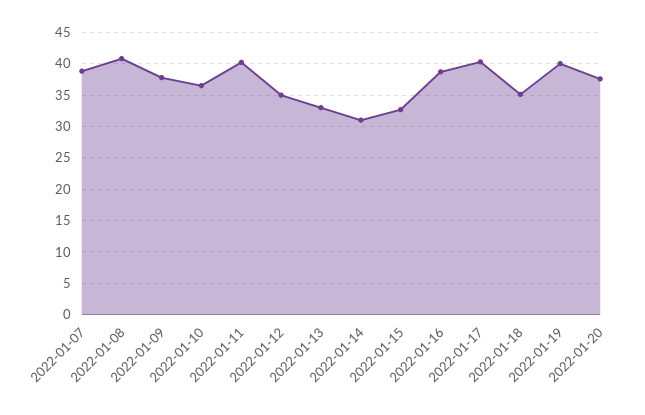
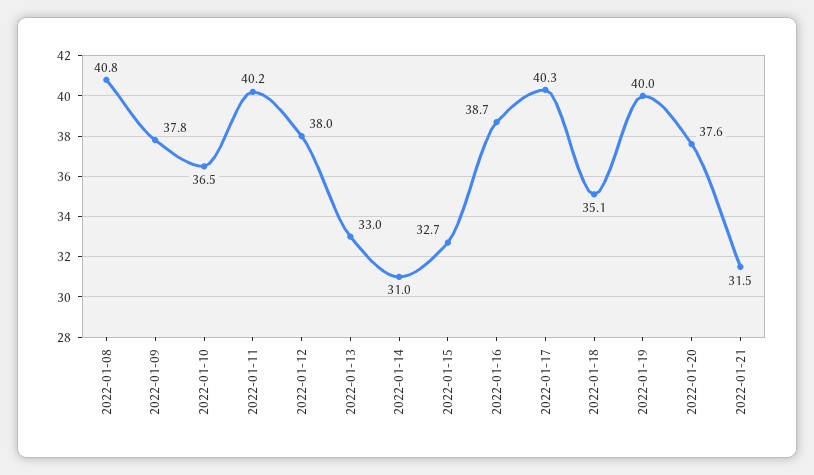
2022-01-07: 39 -> none
2022-01-12: 35 -> 38
2022-01-21: none -> 31.5

